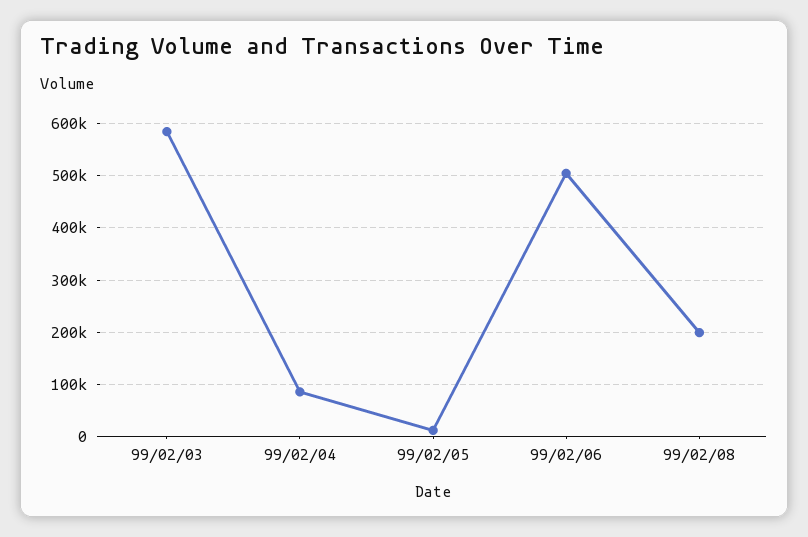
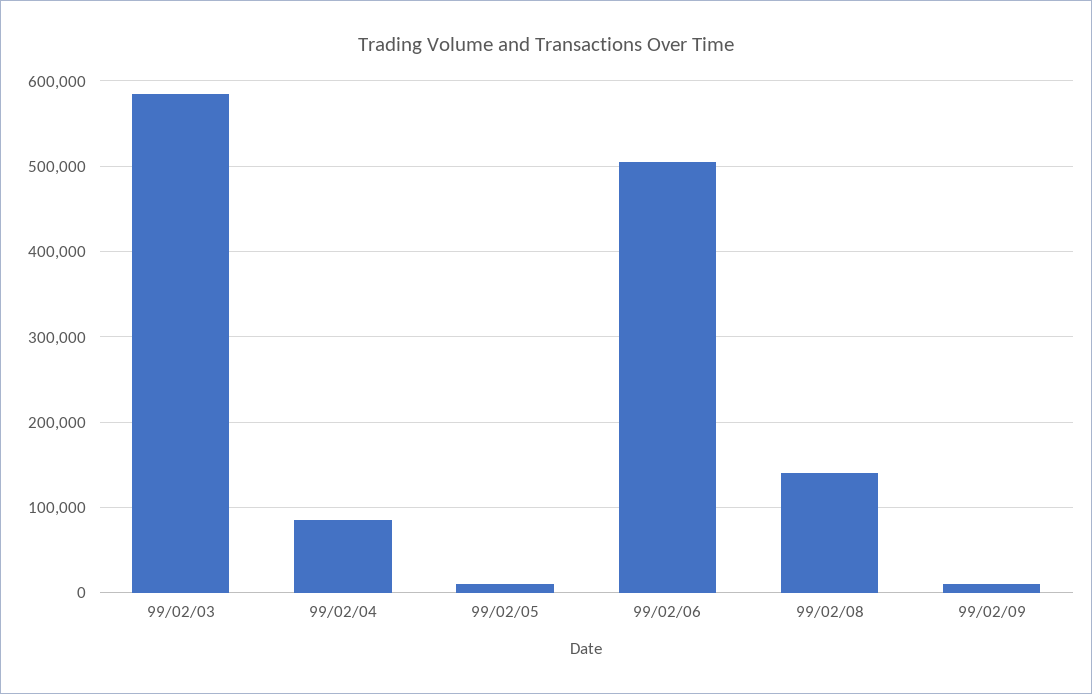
99/02/08: 200000 -> 140000
99/02/09: none -> 10000

